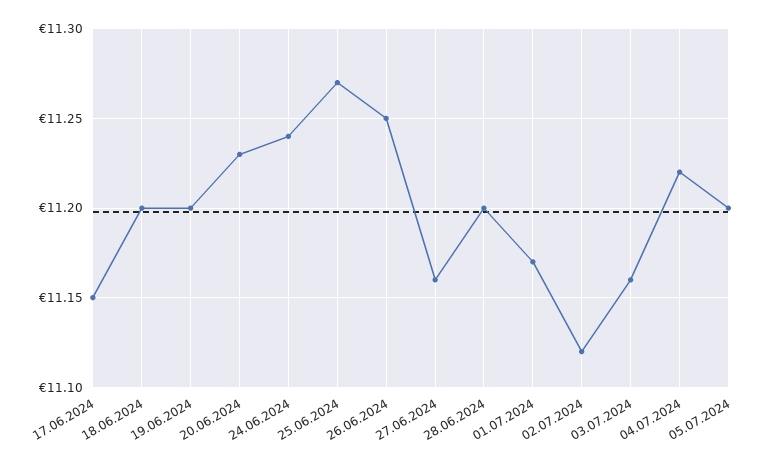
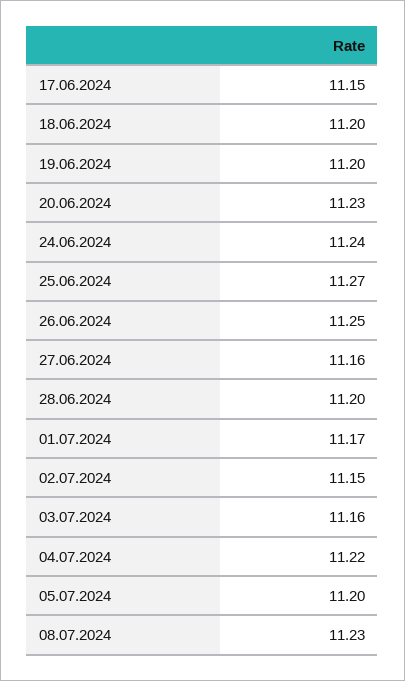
02.07.2024: 11.12 -> 11.15
08.07.2024: none -> 11.23

